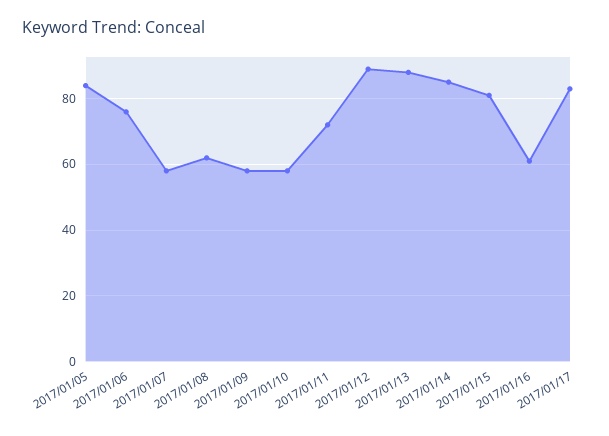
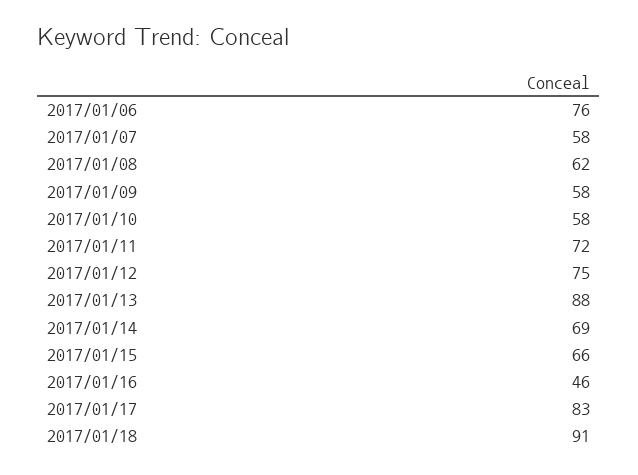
2017/01/05: 85 -> none
2017/01/12: 90 -> 75
2017/01/14: 85 -> 69
2017/01/15: 80 -> 66
2017/01/16: 60 -> 46
2017/01/18: none -> 91

